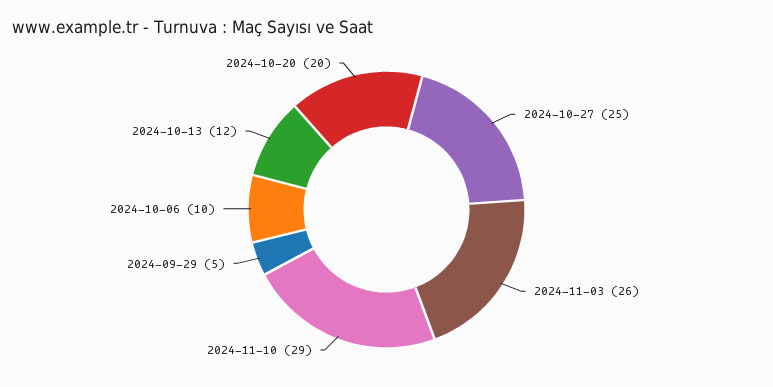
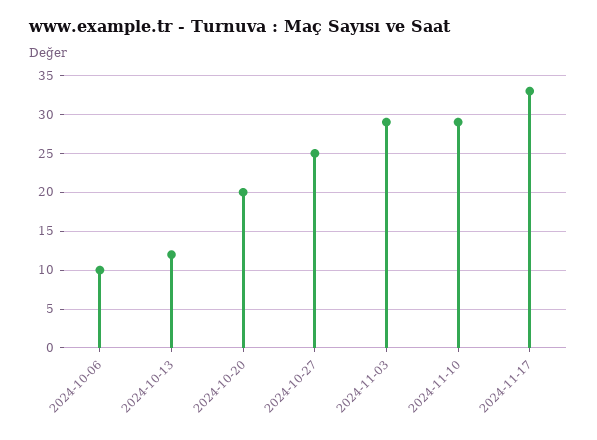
2024-11-03: 26 -> 29
2024-09-29: 5 -> none
2024-11-17: none -> 33

